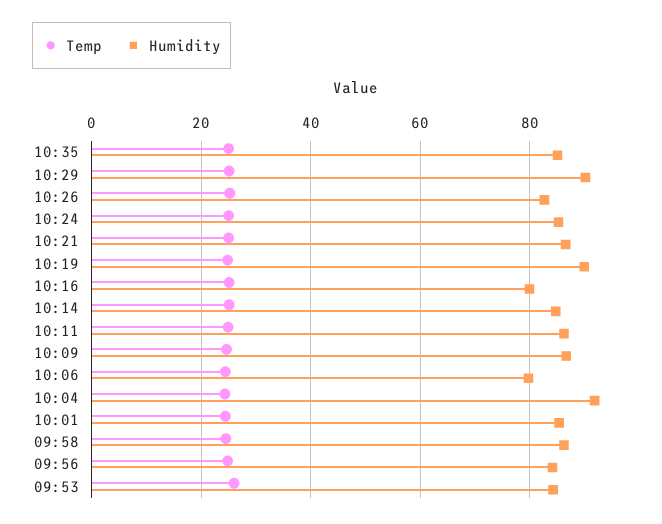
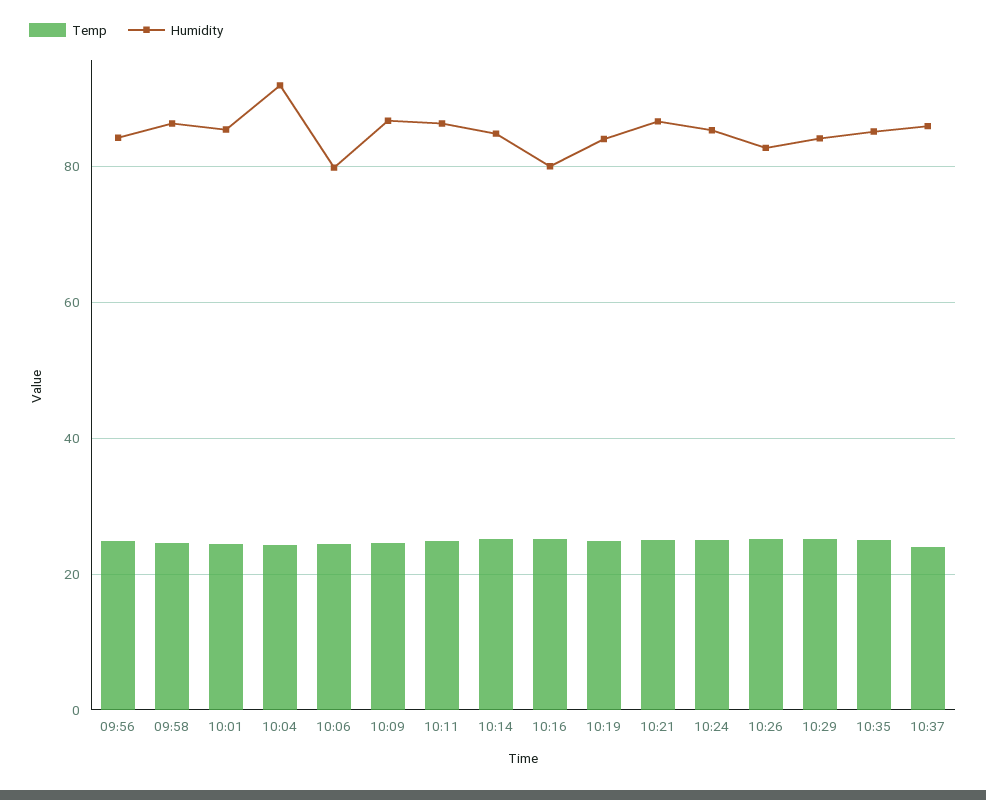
Humidity, 10:29: 90 -> 84
Humidity, 10:19: 90 -> 84
Temp, 09:53: 26 -> none
Humidity, 09:53: 84 -> none
Temp, 10:37: none -> 24
Humidity, 10:37: none -> 86

